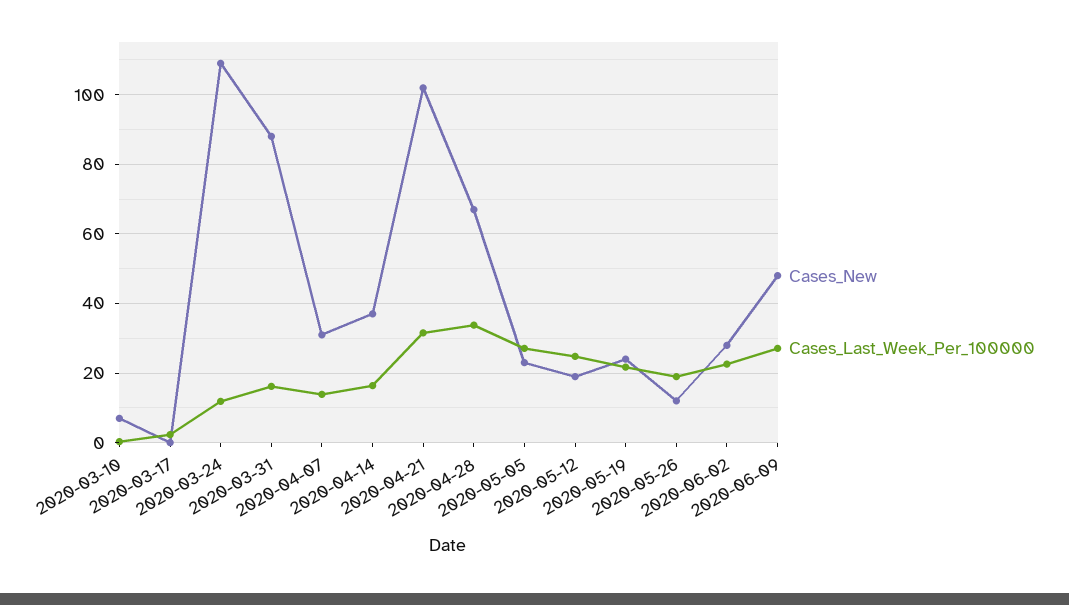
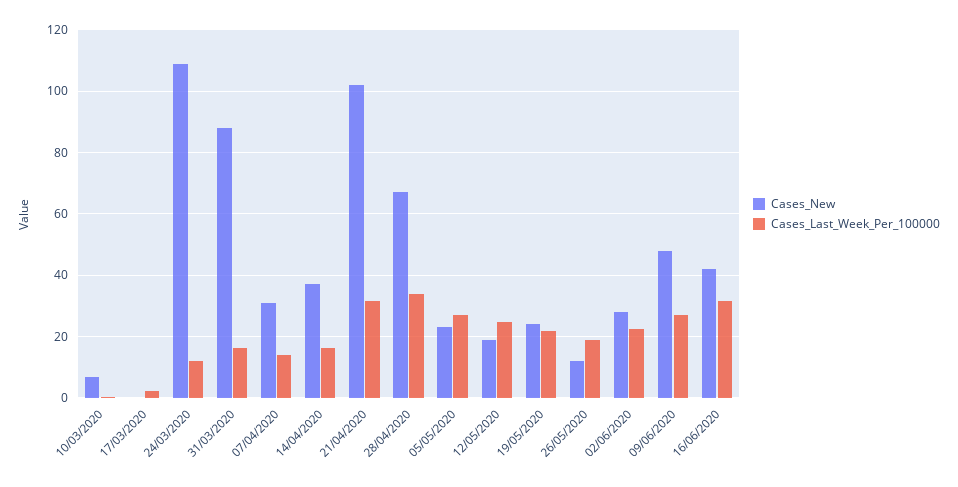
Cases_New, 16/06/2020: none -> 42
Cases_Last_Week_Per_100000, 16/06/2020: none -> 32

